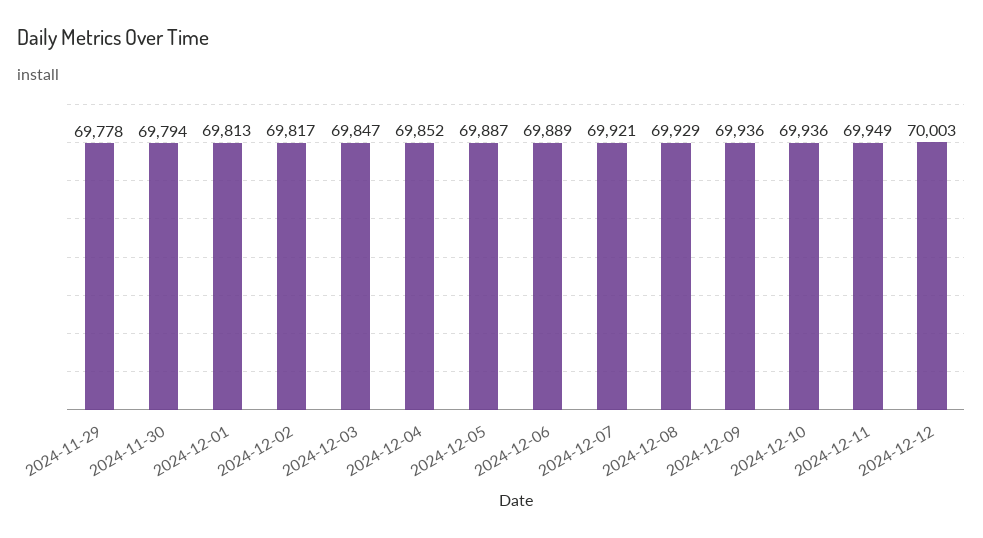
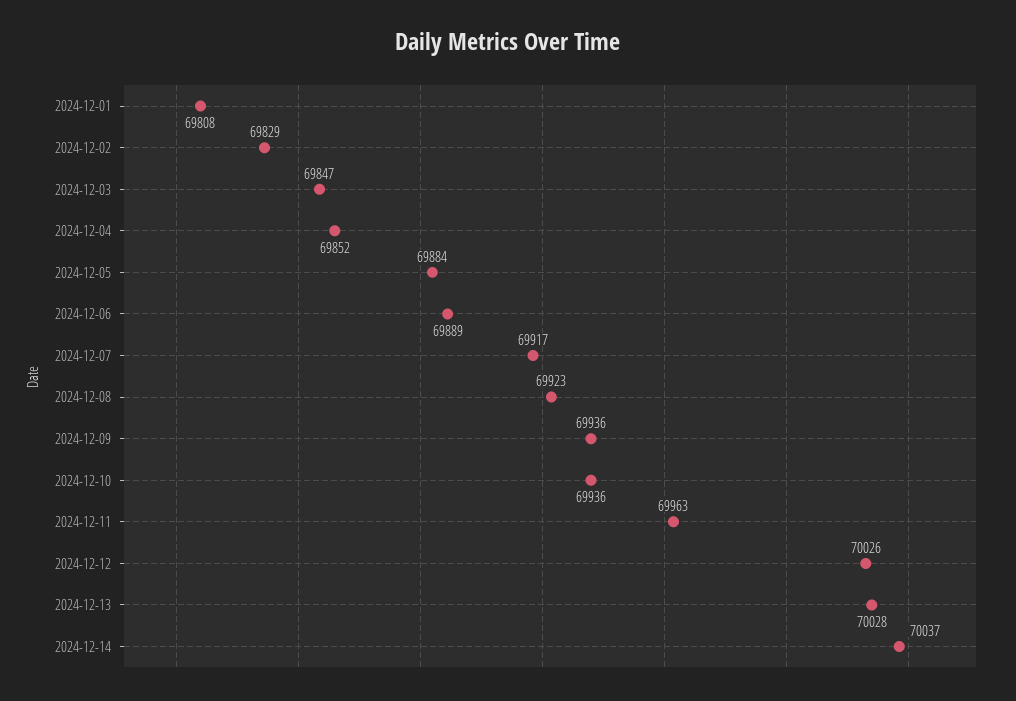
2024-11-29: 69778 -> none
2024-11-30: 69794 -> none
2024-12-01: 69813 -> 69808
2024-12-02: 69817 -> 69829
2024-12-05: 69887 -> 69884
2024-12-07: 69921 -> 69917
2024-12-08: 69929 -> 69923
2024-12-11: 69949 -> 69963
2024-12-12: 70003 -> 70026
2024-12-13: none -> 70028
2024-12-14: none -> 70037

